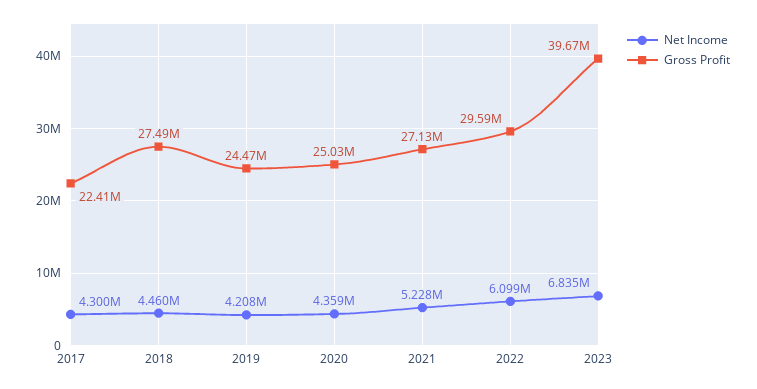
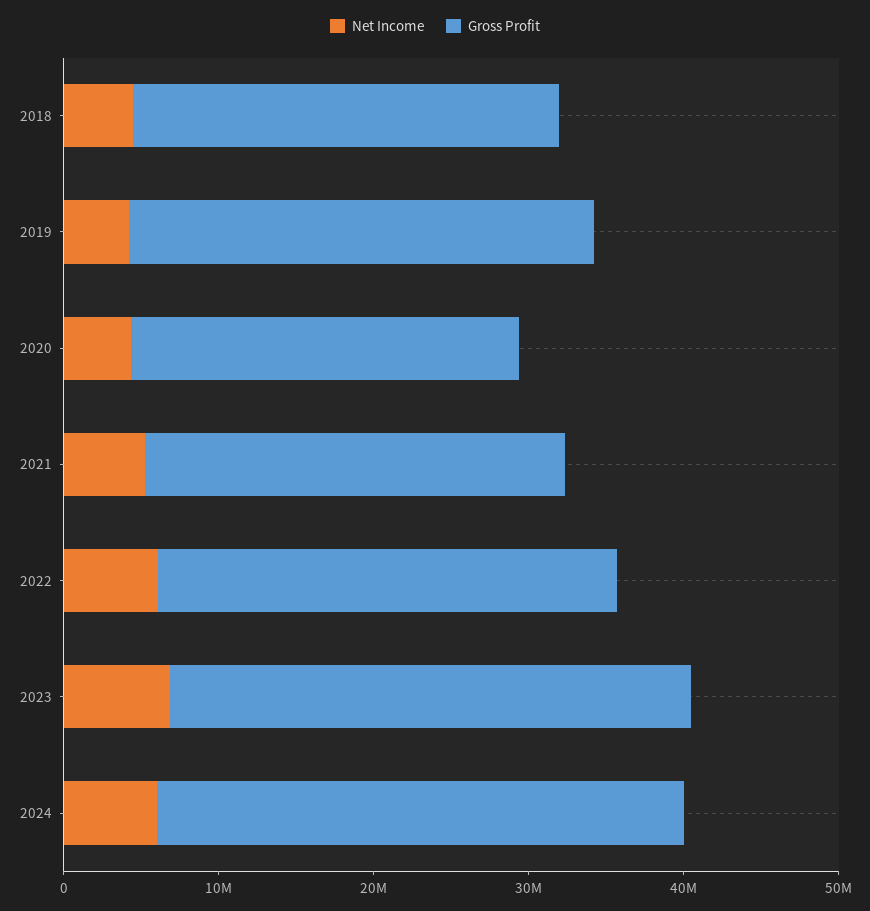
Net Income, 2017: 4300000 -> none
Gross Profit, 2017: 22410000 -> none
Gross Profit, 2019: 24470000 -> 30000000
Gross Profit, 2023: 39670000 -> 34000000
Net Income, 2024: none -> 6000000
Gross Profit, 2024: none -> 34000000

